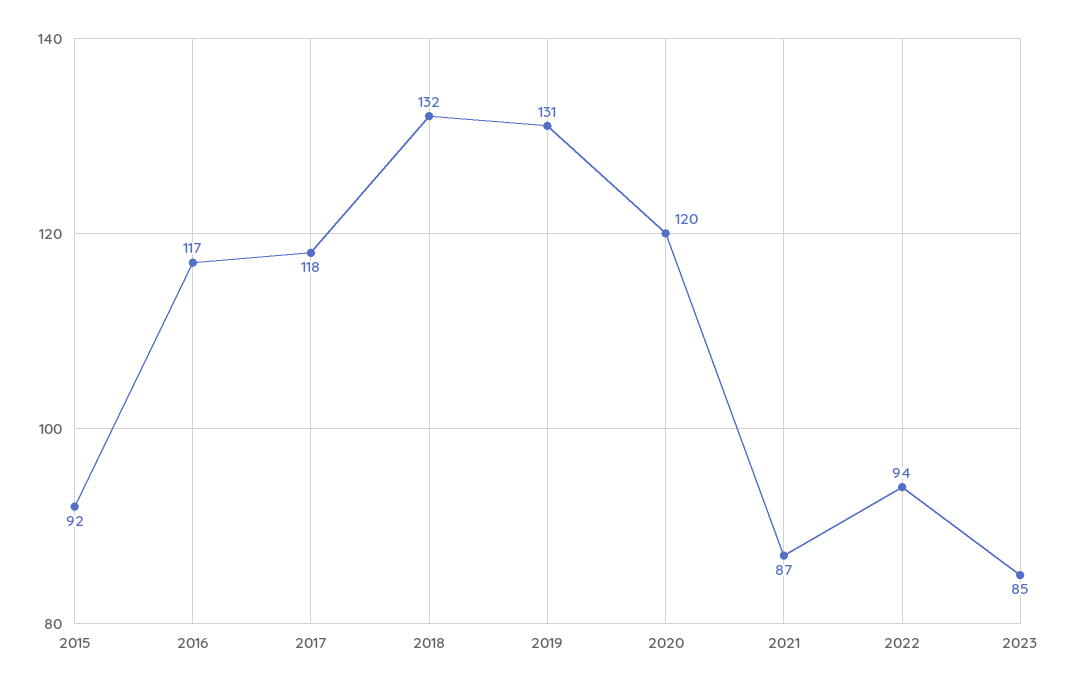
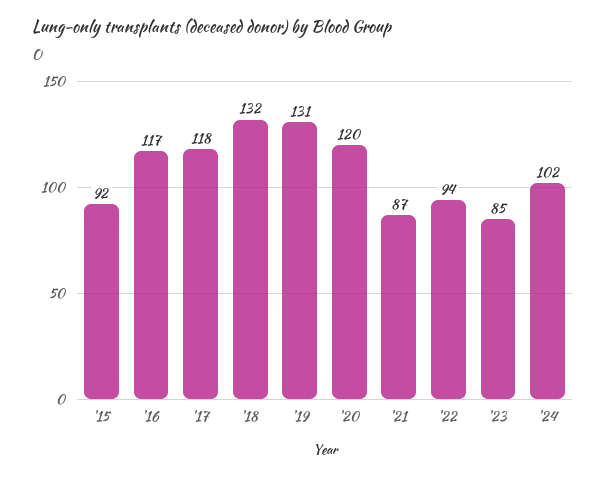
'24: none -> 102

